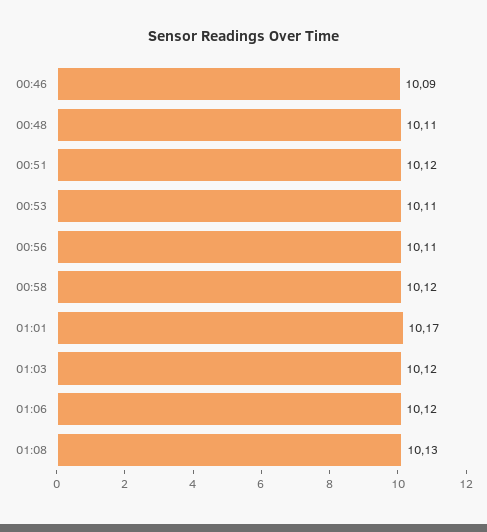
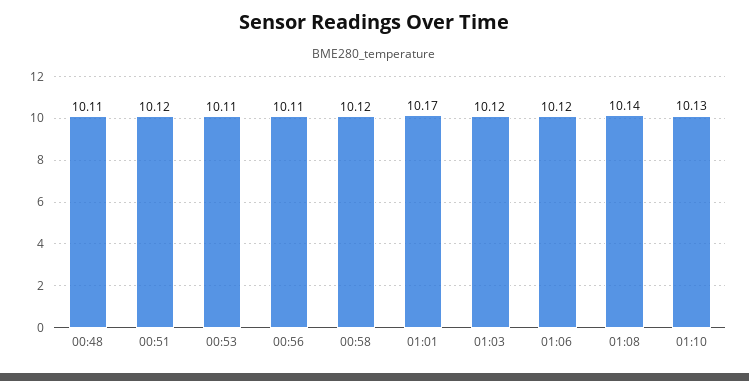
00:46: 10.09 -> none
01:08: 10.13 -> 10.14
01:10: none -> 10.13

